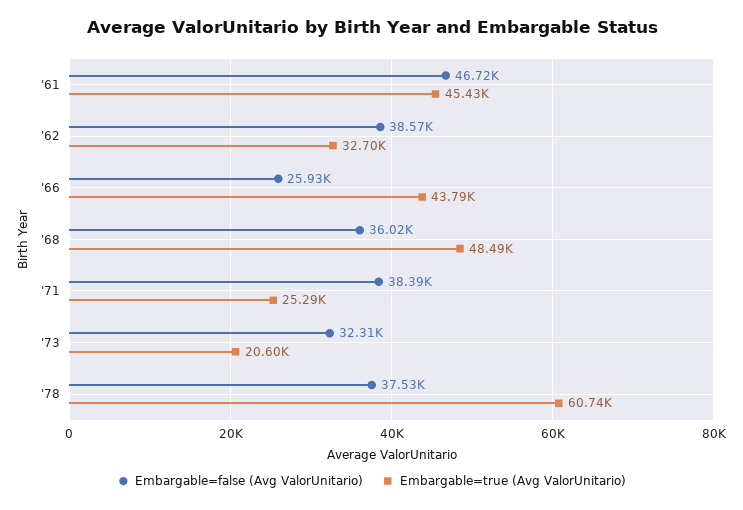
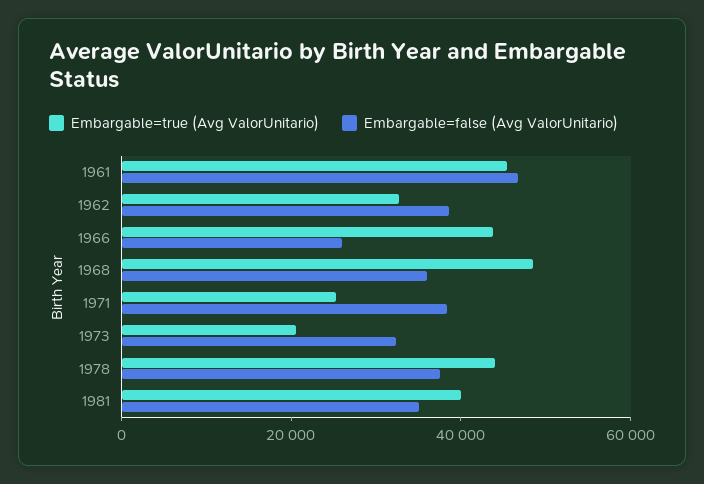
Embargable=true (Avg ValorUnitario), '78: 60740 -> 45000
Embargable=true (Avg ValorUnitario), 1981: none -> 40000
Embargable=false (Avg ValorUnitario), 1981: none -> 35000

